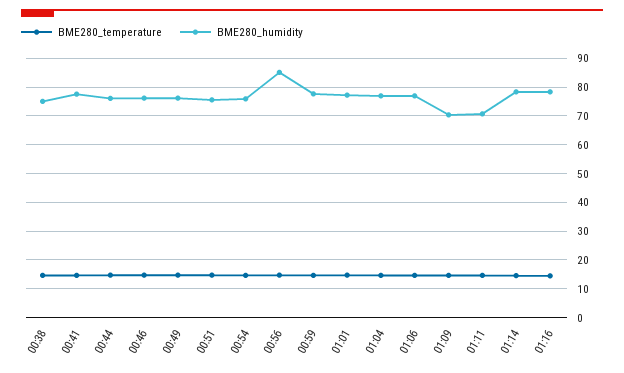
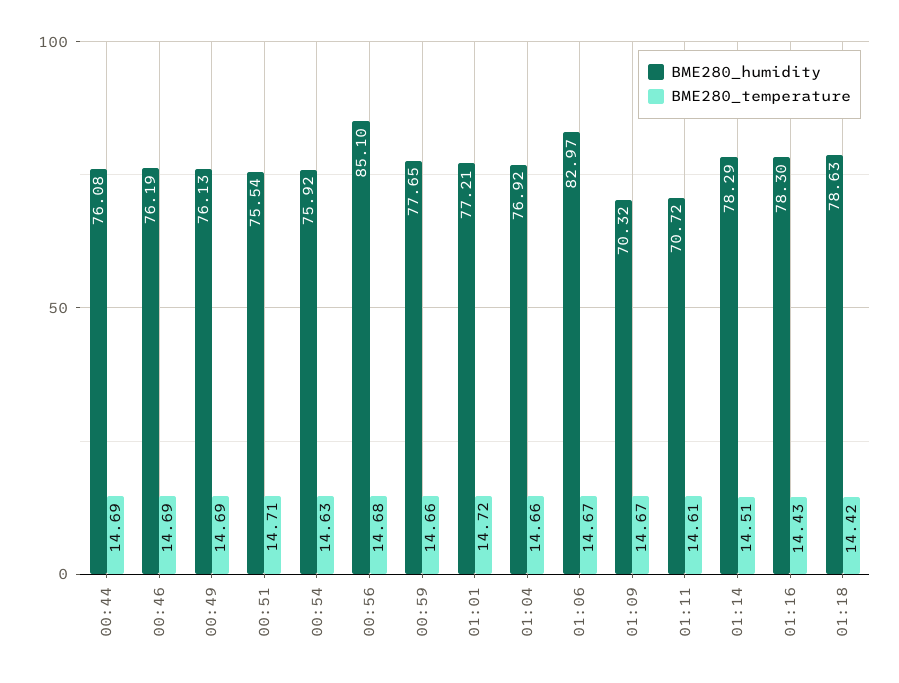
BME280_temperature, 00:38: 15 -> none
BME280_humidity, 00:38: 75 -> none
BME280_temperature, 00:41: 15 -> none
BME280_humidity, 00:41: 77.5 -> none
BME280_humidity, 01:06: 77.5 -> 82.97
BME280_humidity, 01:18: none -> 78.63
BME280_temperature, 01:18: none -> 14.42

